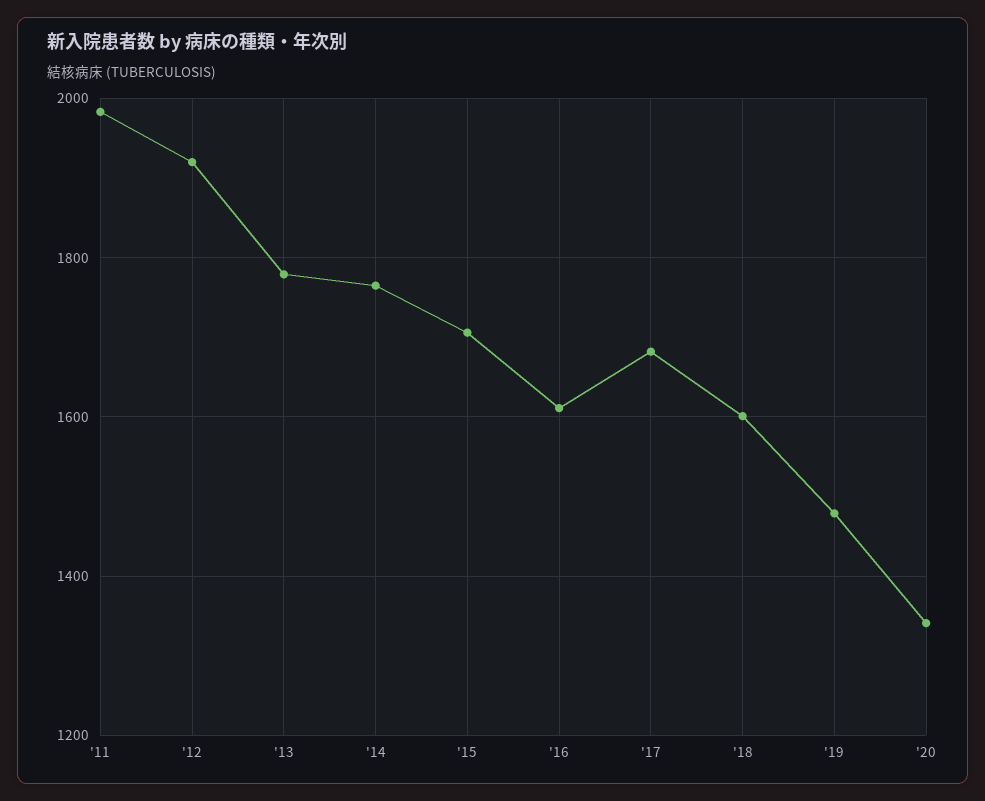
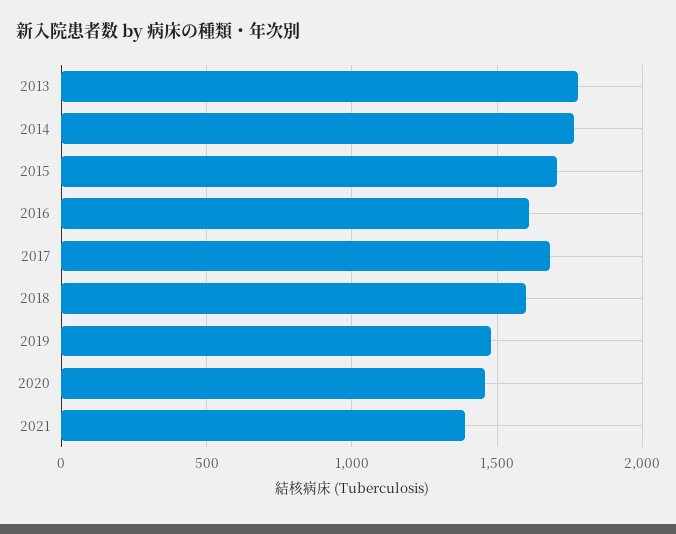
'11: 1980 -> none
'12: 1920 -> none
'20: 1340 -> 1450
2021: none -> 1400

